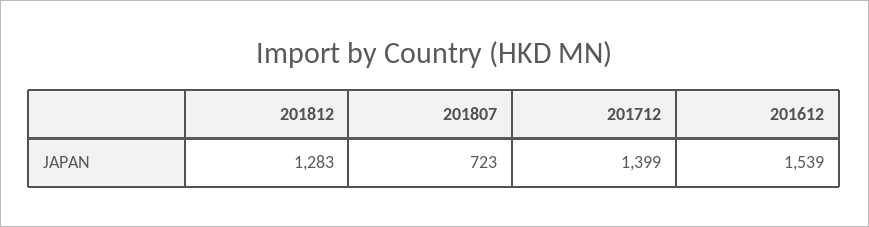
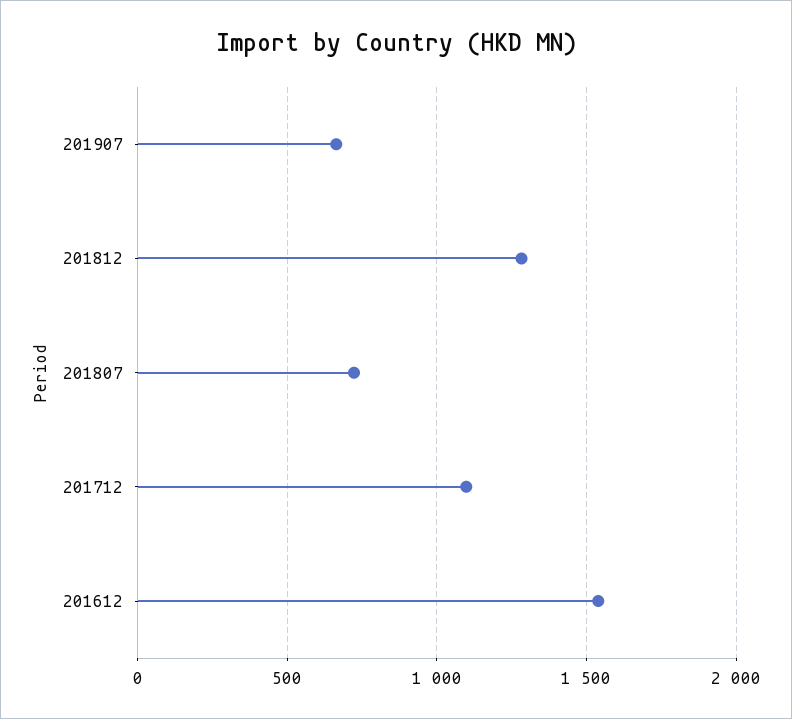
201712: 1399 -> 1100
201907: none -> 650

